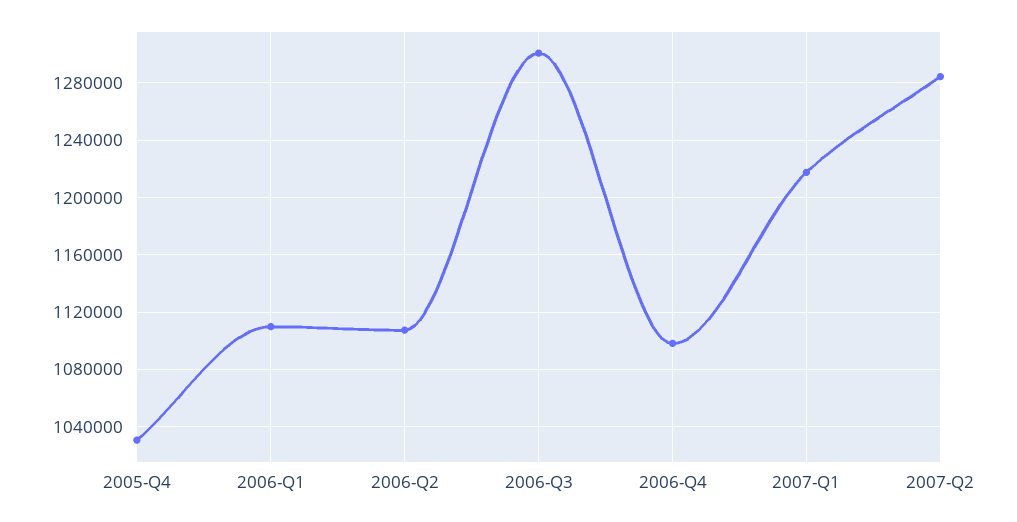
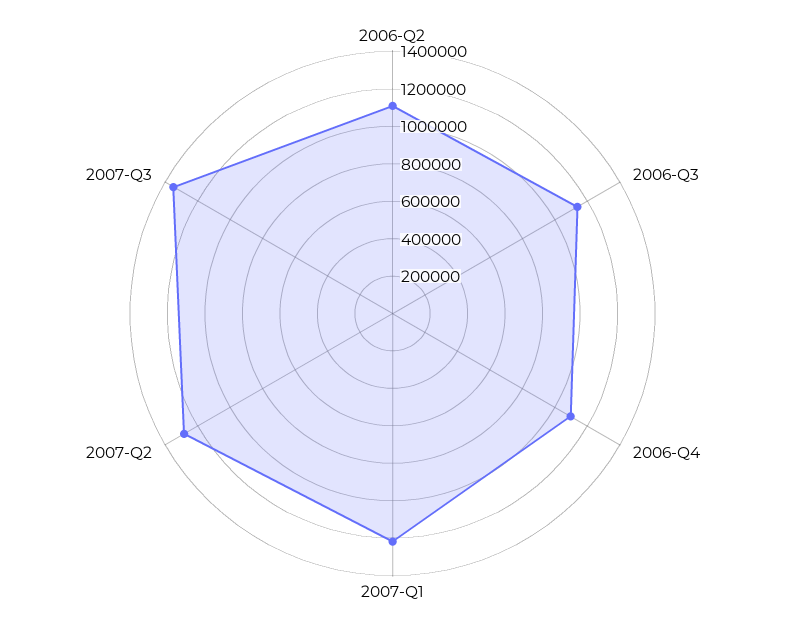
2005-Q4: 1030000 -> none
2006-Q1: 1110000 -> none
2006-Q3: 1300000 -> 1150000
2007-Q3: none -> 1350000

